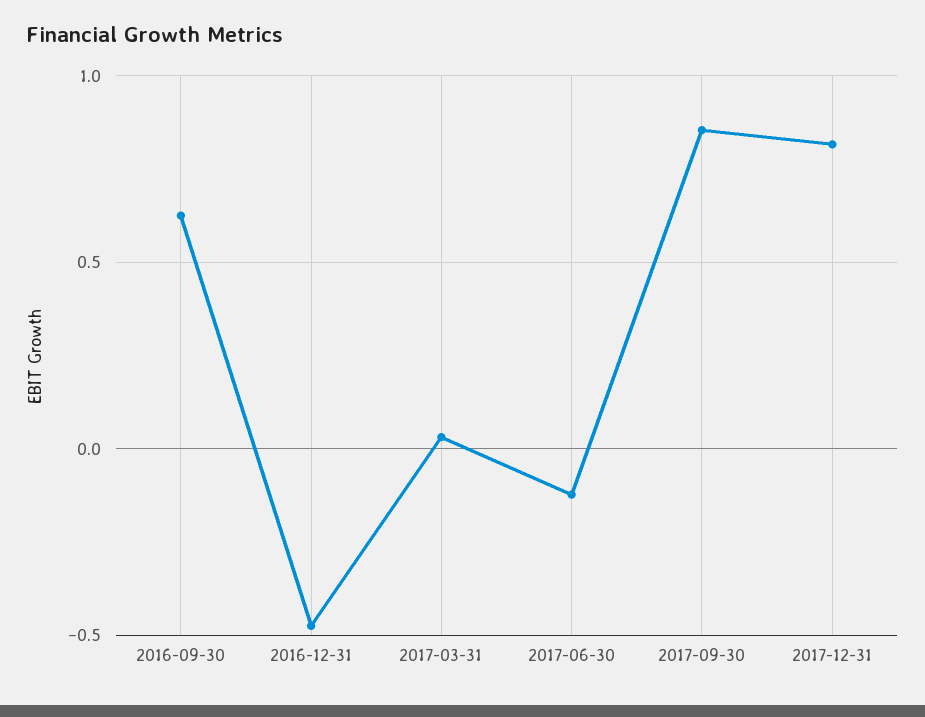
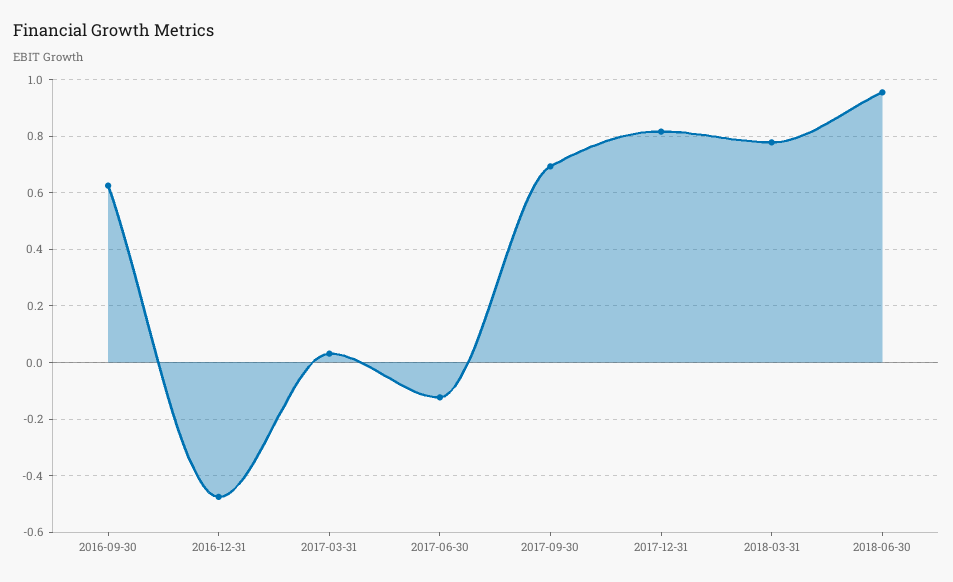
2017-09-30: 0.85 -> 0.7
2018-03-31: none -> 0.775
2018-06-30: none -> 0.95

